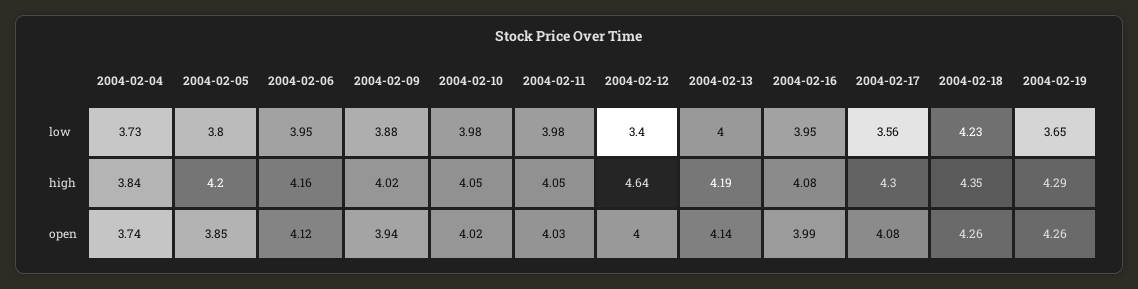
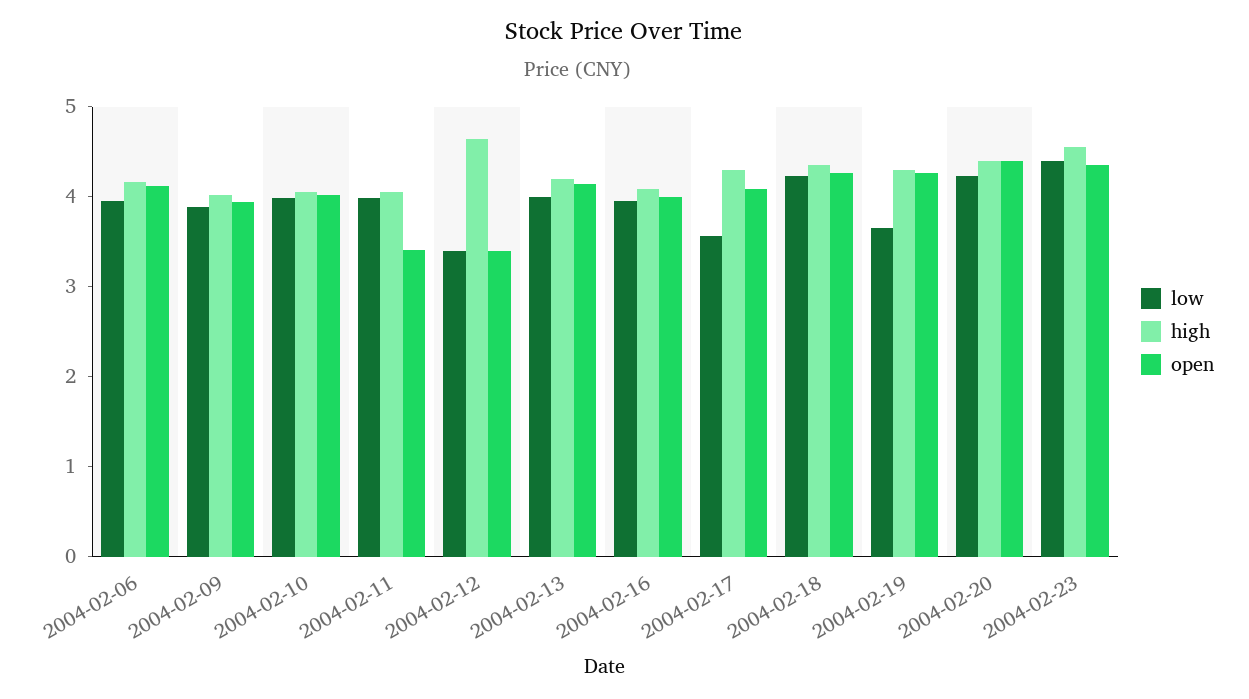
low, 2004-02-04: 3.73 -> none
low, 2004-02-05: 3.8 -> none
high, 2004-02-04: 3.84 -> none
high, 2004-02-05: 4.2 -> none
open, 2004-02-04: 3.74 -> none
open, 2004-02-05: 3.85 -> none
open, 2004-02-11: 4.03 -> 3.4
open, 2004-02-12: 4 -> 3.4
low, 2004-02-20: none -> 4.2
high, 2004-02-20: none -> 4.4
open, 2004-02-20: none -> 4.4
low, 2004-02-23: none -> 4.4
high, 2004-02-23: none -> 4.6
open, 2004-02-23: none -> 4.4

